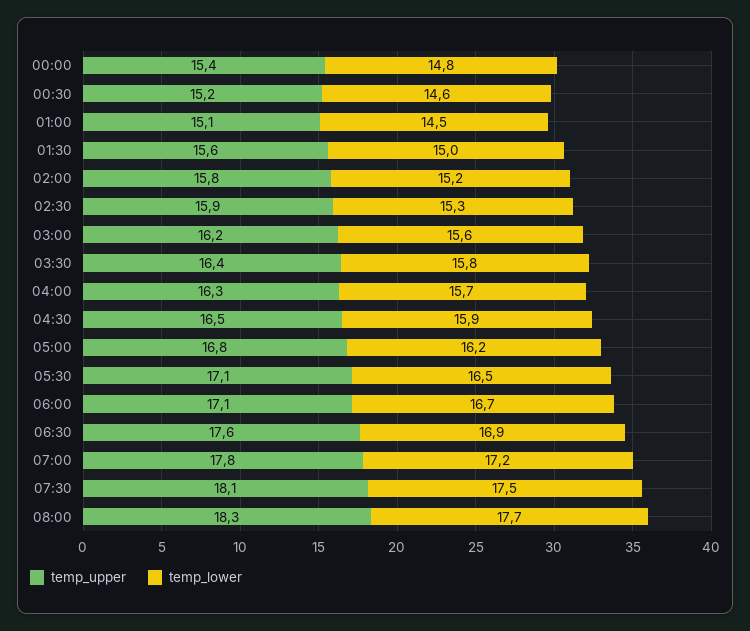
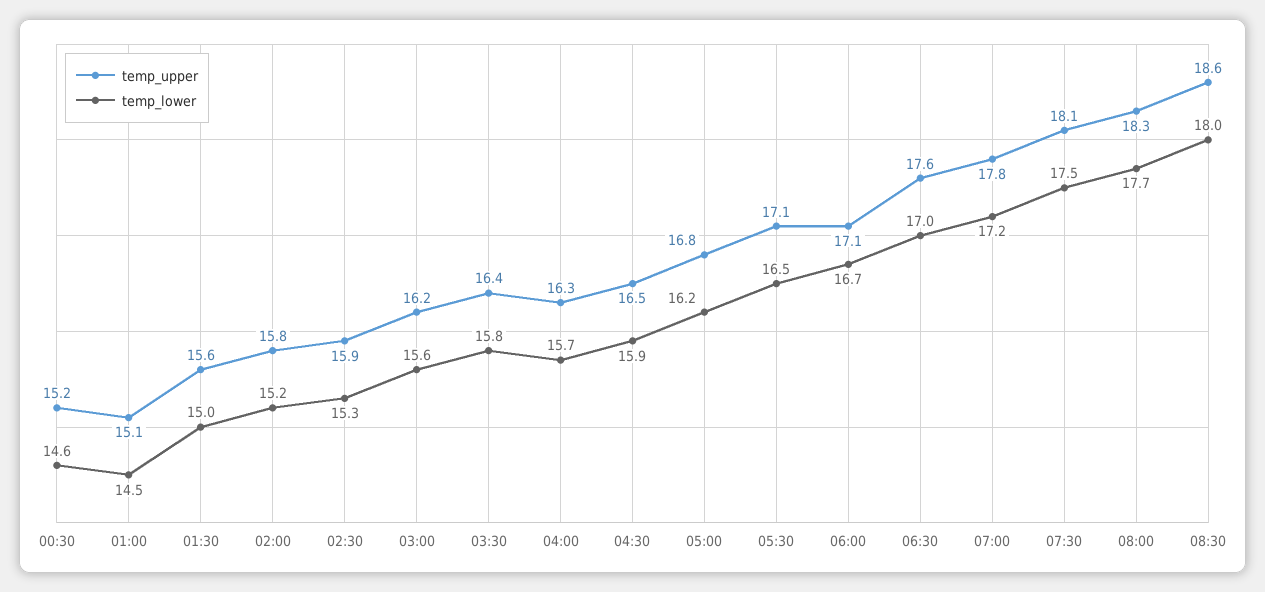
temp_upper, 00:00: 15.4 -> none
temp_lower, 00:00: 14.8 -> none
temp_lower, 06:30: 16.9 -> 17
temp_upper, 08:30: none -> 18.6
temp_lower, 08:30: none -> 18

